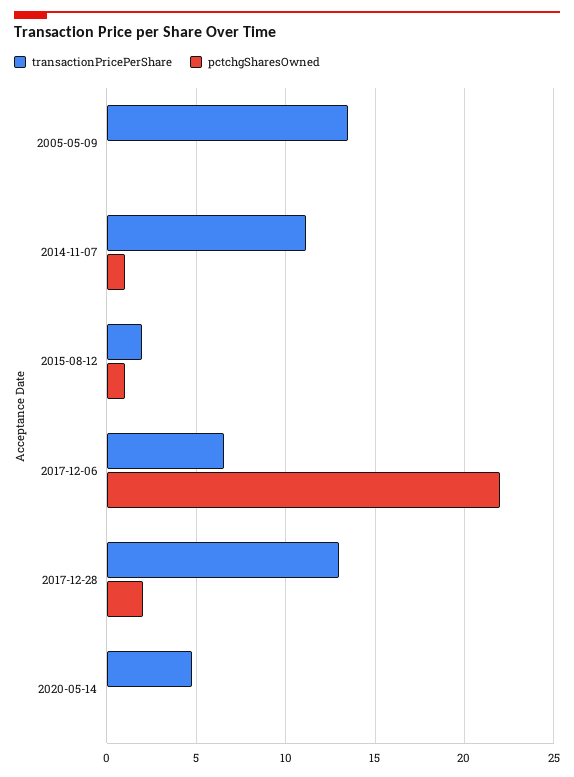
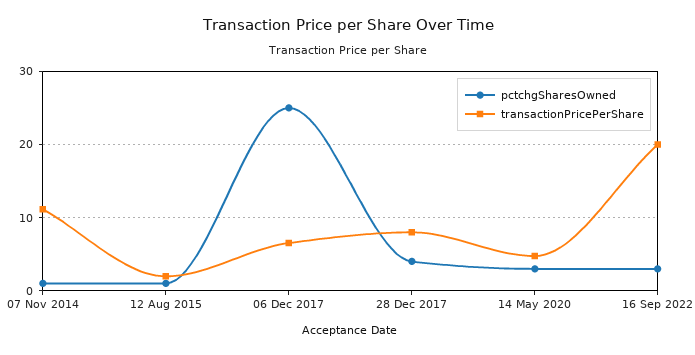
transactionPricePerShare, 2005-05-09: 13.5 -> none
pctchgSharesOwned, 2005-05-09: 0 -> none
pctchgSharesOwned, 2017-12-06: 22 -> 25
transactionPricePerShare, 2017-12-28: 13 -> 8
pctchgSharesOwned, 2017-12-28: 2 -> 4
pctchgSharesOwned, 2020-05-14: 0 -> 3
pctchgSharesOwned, 16 Sep 2022: none -> 3
transactionPricePerShare, 16 Sep 2022: none -> 20

